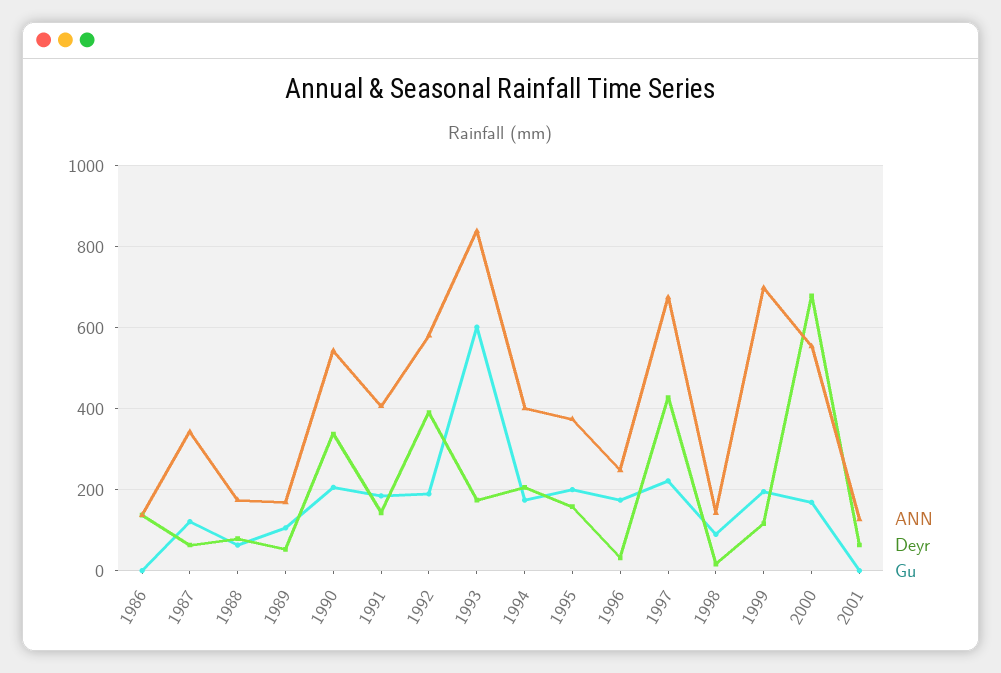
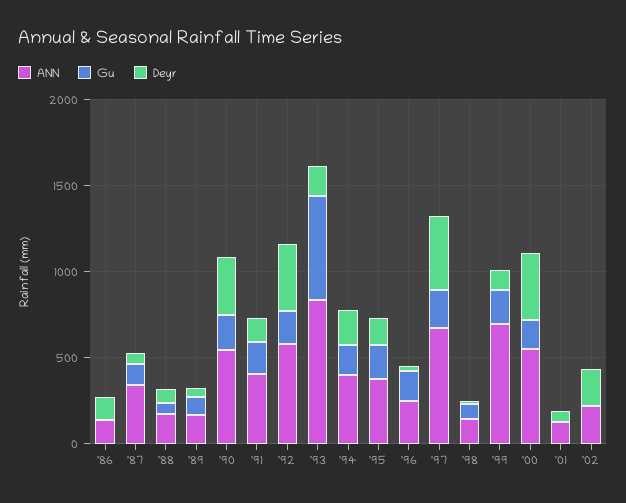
Deyr, 2000: 680 -> 400
ANN, '02: none -> 200
Gu, '02: none -> 0
Deyr, '02: none -> 200

